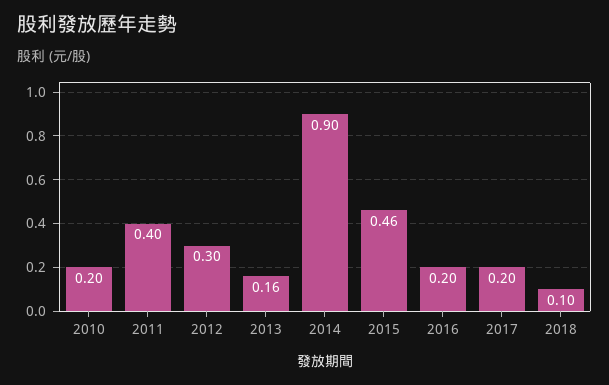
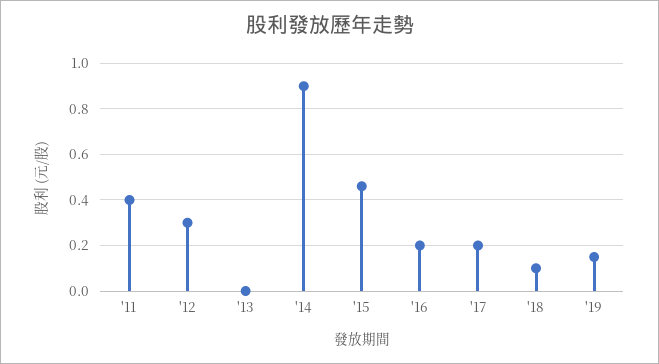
2010: 0.2 -> none
2013: 0.16 -> 0
'19: none -> 0.15

